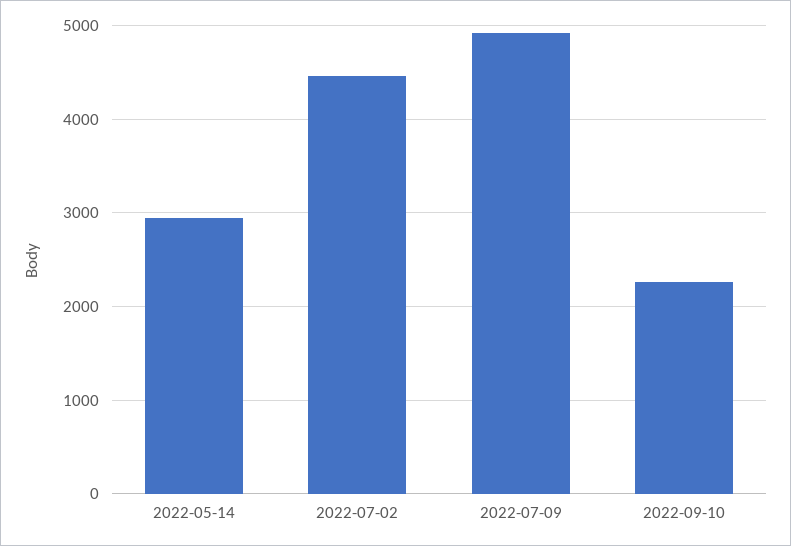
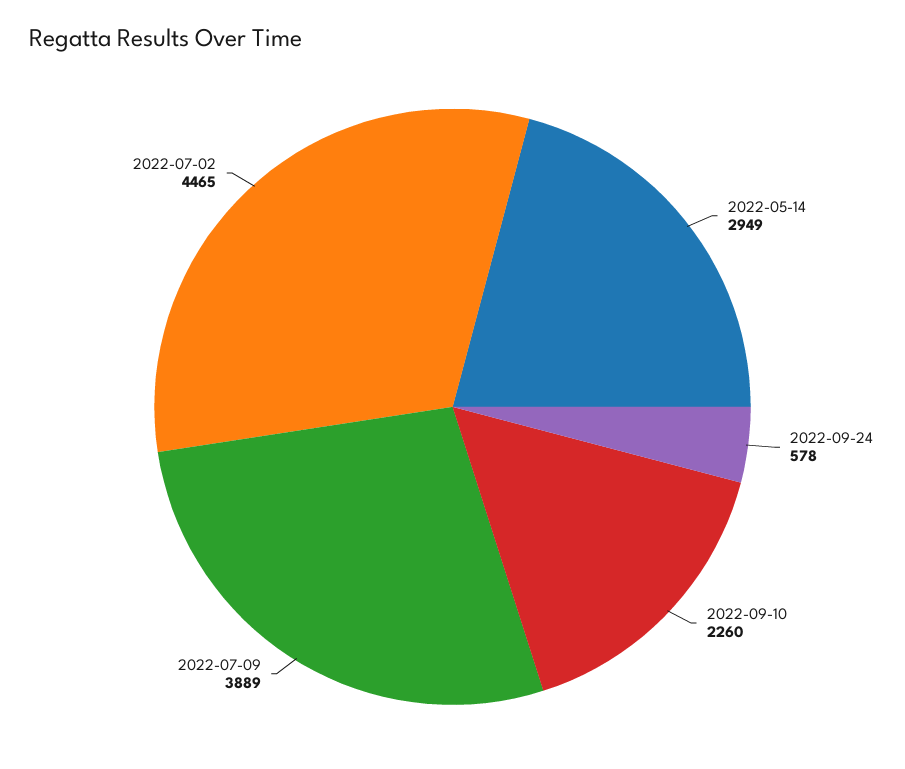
2022-07-09: 4900 -> 3889
2022-09-24: none -> 578

